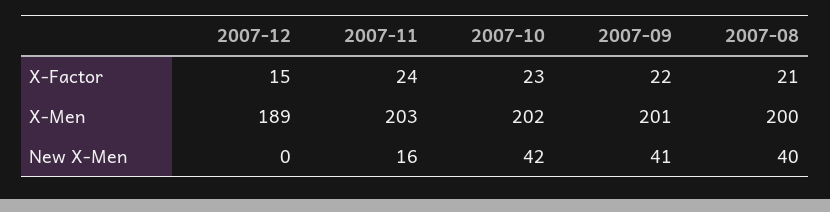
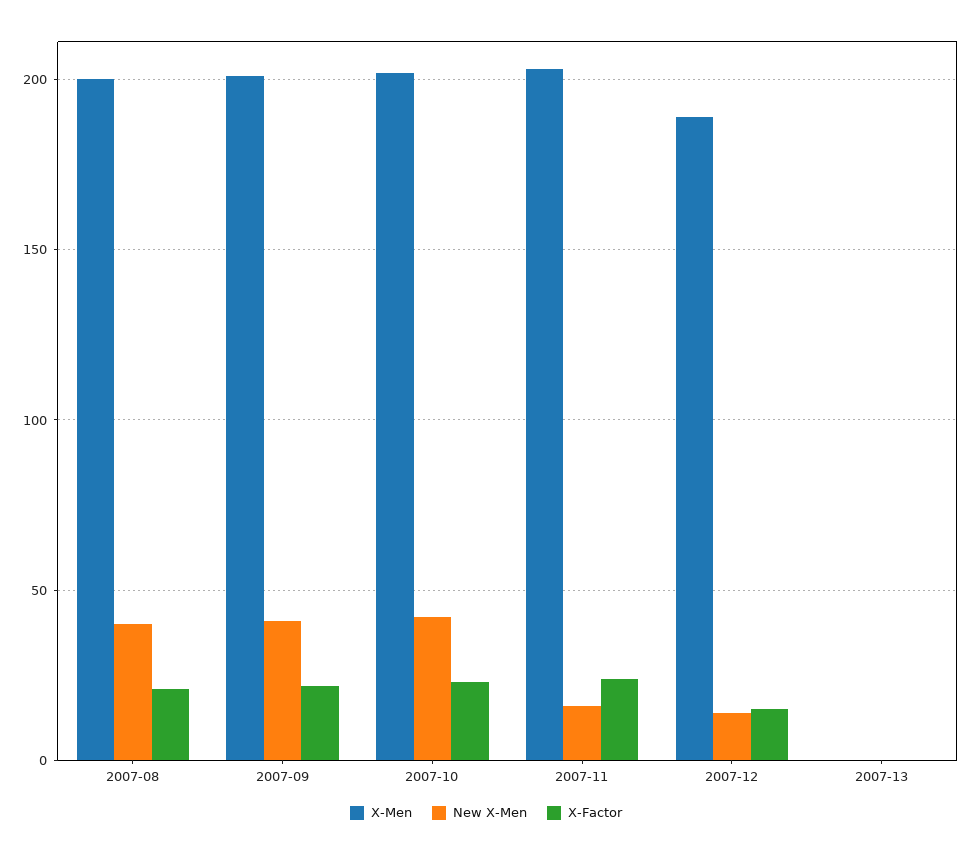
New X-Men, 2007-12: 0 -> 15
X-Men, 2007-13: none -> 0
New X-Men, 2007-13: none -> 0
X-Factor, 2007-13: none -> 0

